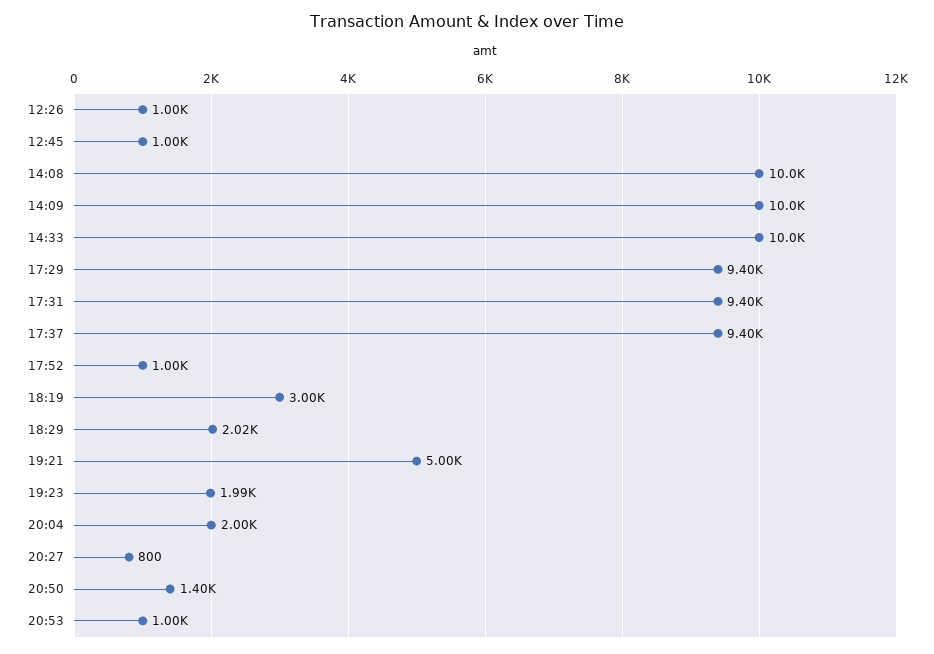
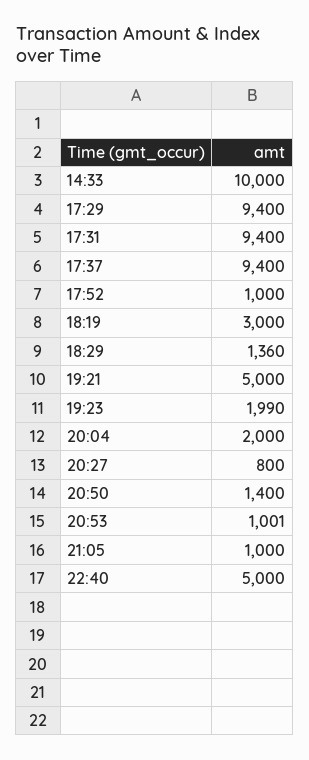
12:26: 1000 -> none
12:45: 1000 -> none
14:08: 10000 -> none
14:09: 10000 -> none
18:29: 2020 -> 1360
21:05: none -> 1000
22:40: none -> 5000

